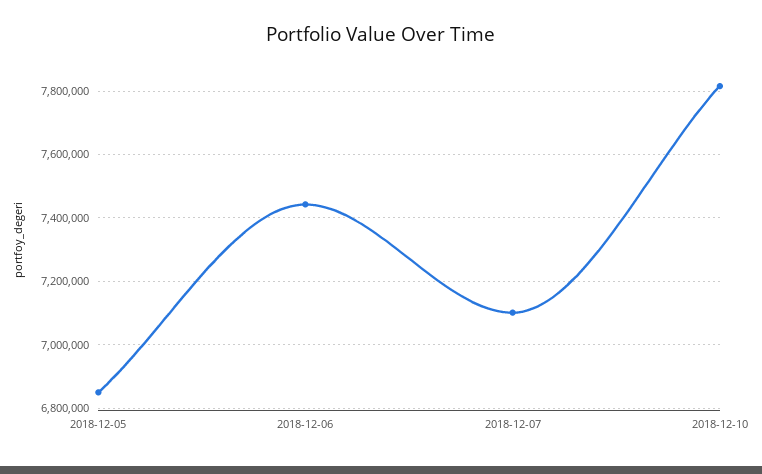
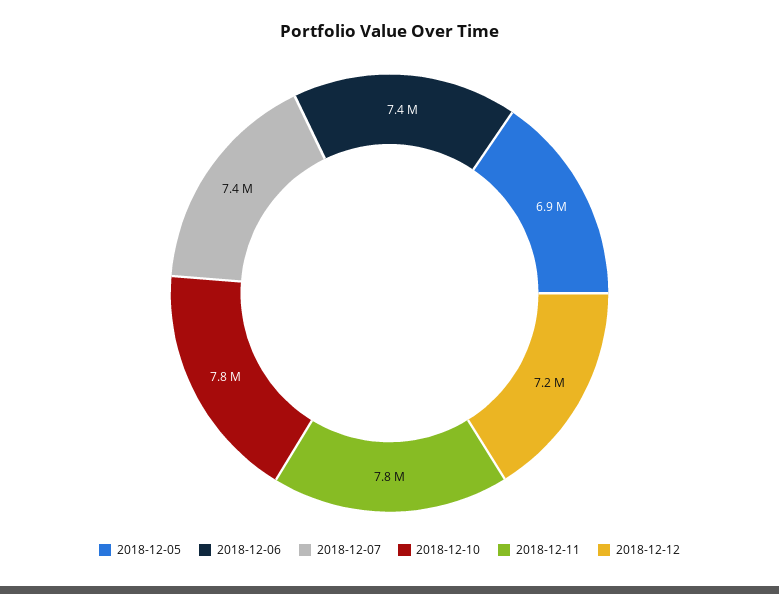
2018-12-07: 7100000 -> 7400000
2018-12-11: none -> 7800000
2018-12-12: none -> 7200000

